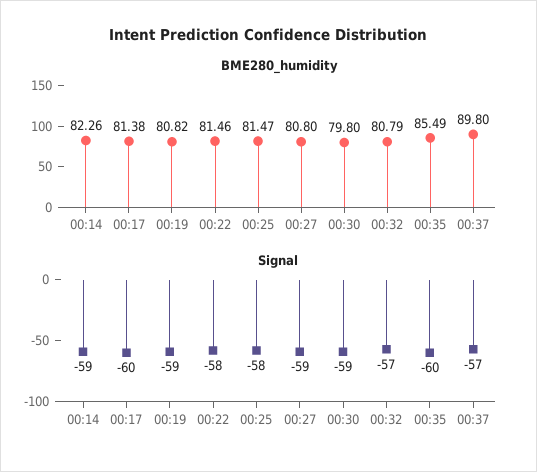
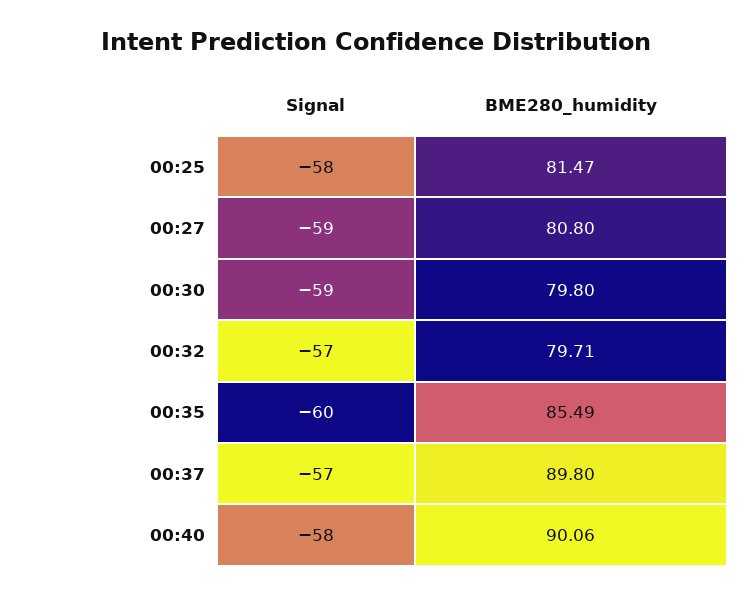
BME280_humidity, 00:14: 82.26 -> none
BME280_humidity, 00:17: 81.38 -> none
BME280_humidity, 00:19: 80.82 -> none
BME280_humidity, 00:22: 81.46 -> none
BME280_humidity, 00:32: 80.79 -> 79.71
Signal, 00:14: -59 -> none
Signal, 00:17: -60 -> none
Signal, 00:19: -59 -> none
Signal, 00:22: -58 -> none
Signal, 00:40: none -> -58
BME280_humidity, 00:40: none -> 90.06

